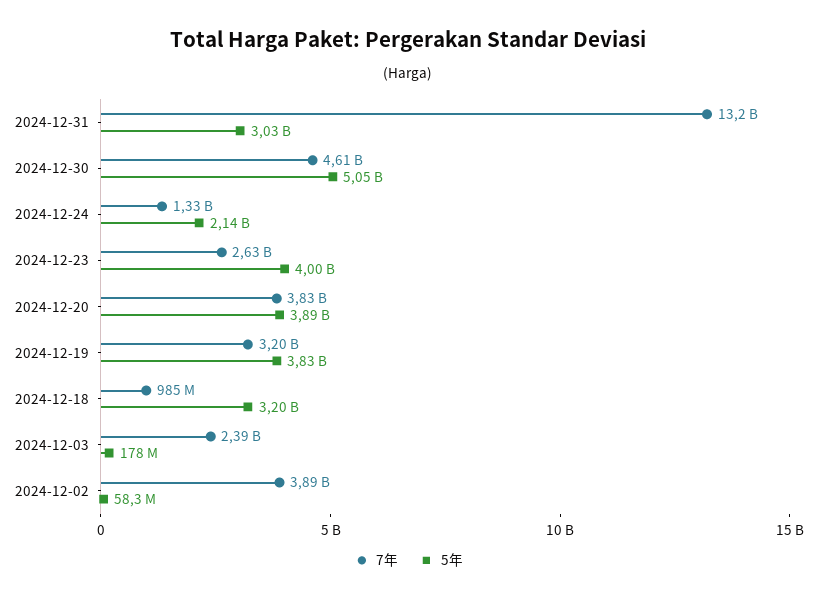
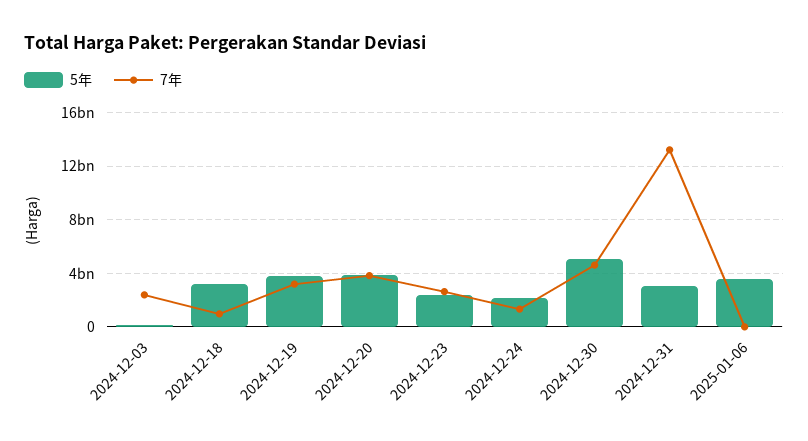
5年, 2024-12-23: 4000000000 -> 2500000000
7年, 2024-12-02: 3890000000 -> none
5年, 2024-12-02: 58300000 -> none
5年, 2025-01-06: none -> 3500000000
7年, 2025-01-06: none -> 0

